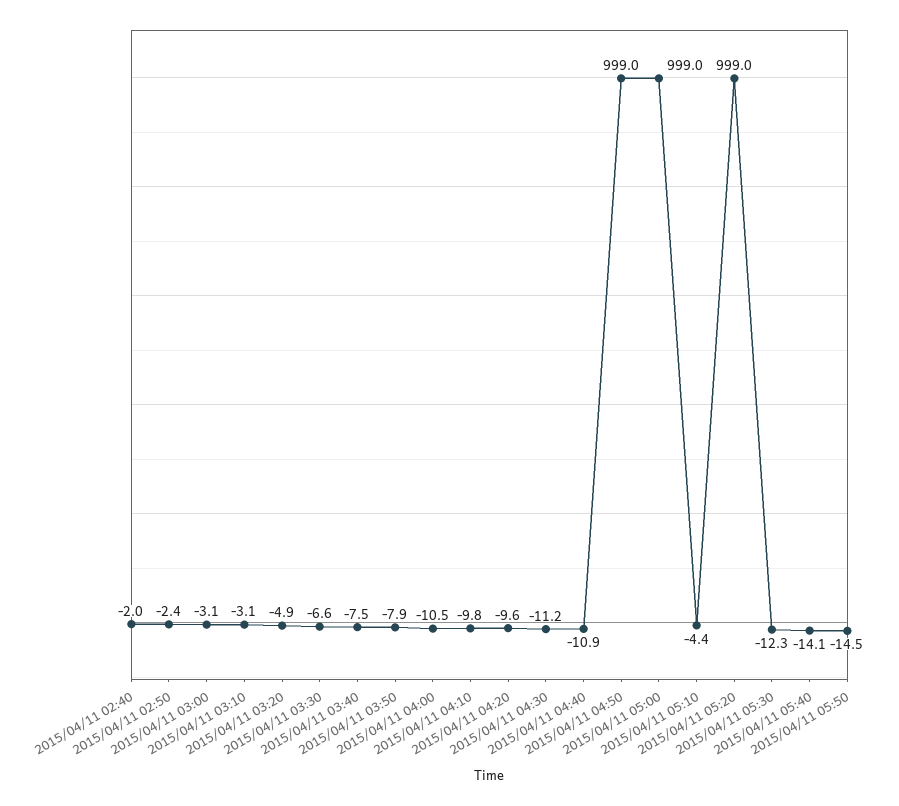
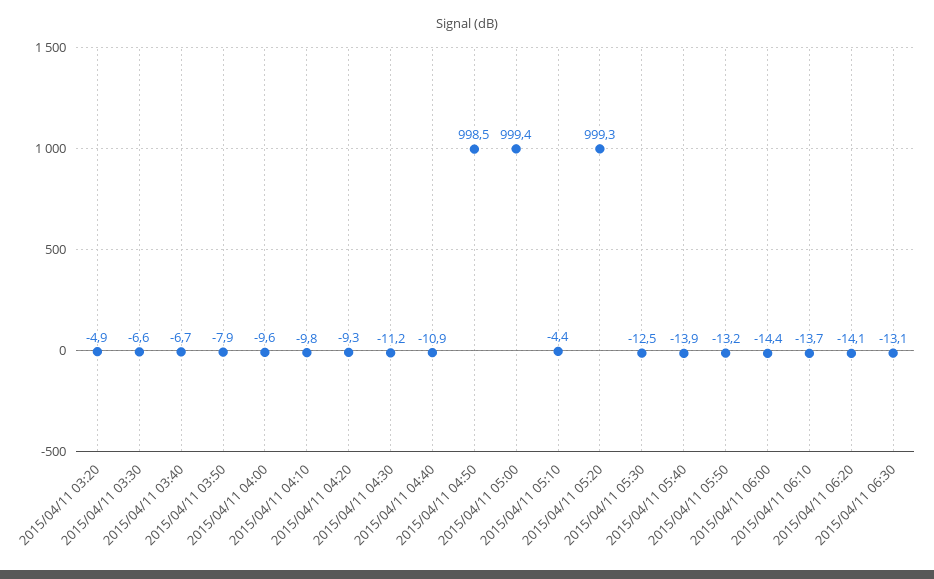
2015/04/11 02:40: -2 -> none
2015/04/11 02:50: -2.4 -> none
2015/04/11 03:00: -3.1 -> none
2015/04/11 03:10: -3.1 -> none
2015/04/11 03:40: -7.5 -> -6.7
2015/04/11 04:00: -10.5 -> -9.6
2015/04/11 04:20: -9.6 -> -9.3
2015/04/11 04:50: 999 -> 998.5
2015/04/11 05:00: 999 -> 999.4
2015/04/11 05:20: 999 -> 999.3
2015/04/11 05:30: -12.3 -> -12.5
2015/04/11 05:40: -14.1 -> -13.9
2015/04/11 05:50: -14.5 -> -13.2
2015/04/11 06:00: none -> -14.4
2015/04/11 06:10: none -> -13.7
2015/04/11 06:20: none -> -14.1
2015/04/11 06:30: none -> -13.1

